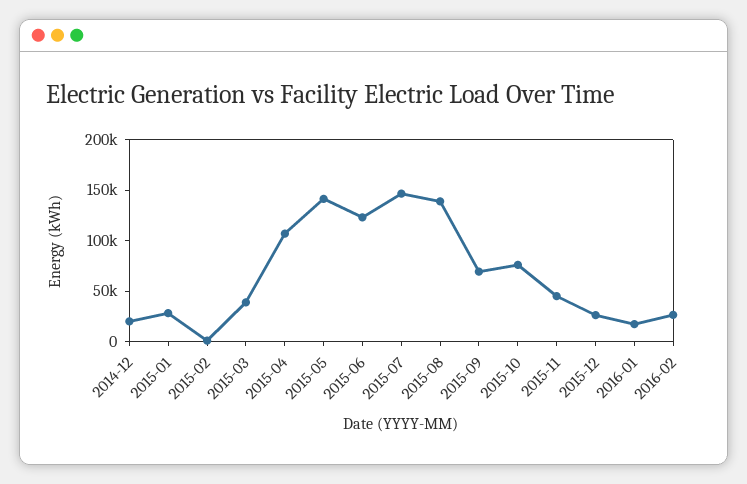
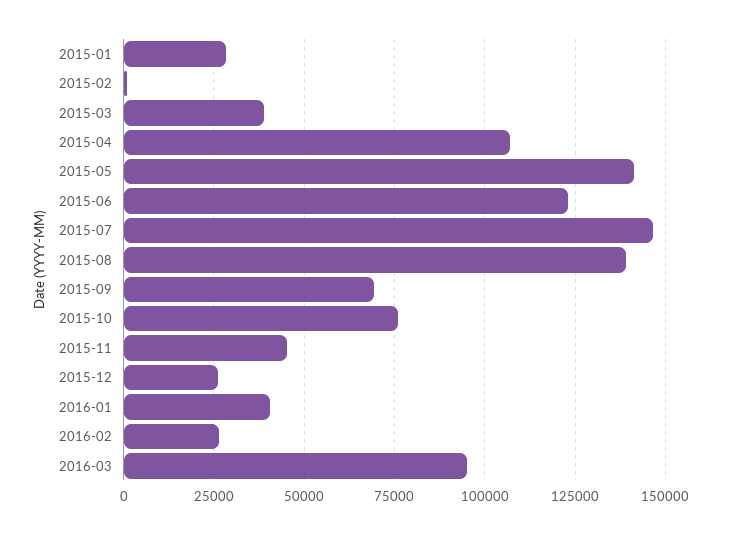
2014-12: 20000 -> none
2016-01: 20000 -> 40000
2016-03: none -> 95000

